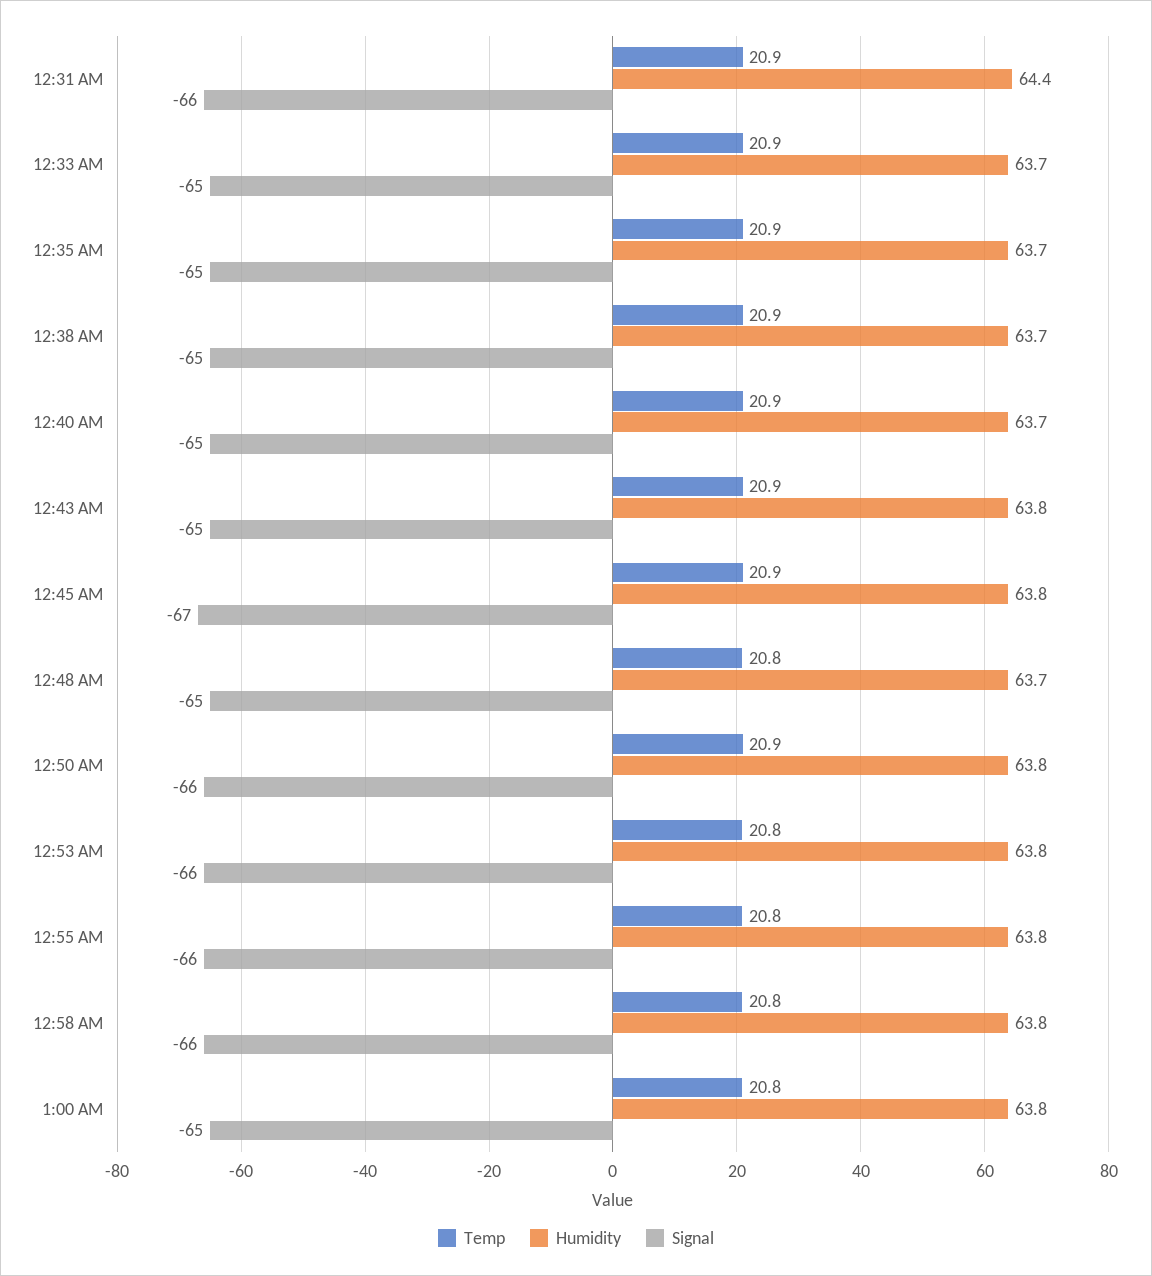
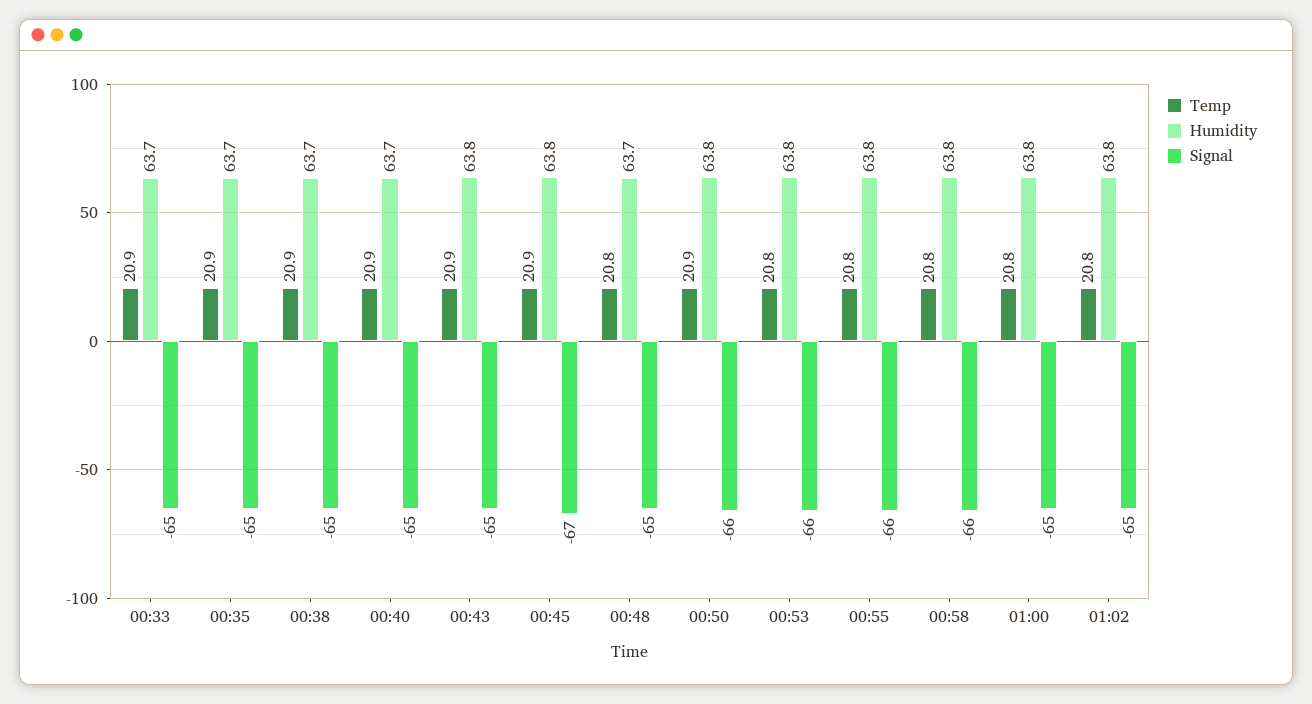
Temp, 12:31 AM: 20.9 -> none
Humidity, 12:31 AM: 64.4 -> none
Signal, 12:31 AM: -66 -> none
Temp, 01:02: none -> 20.8
Humidity, 01:02: none -> 63.8
Signal, 01:02: none -> -65

